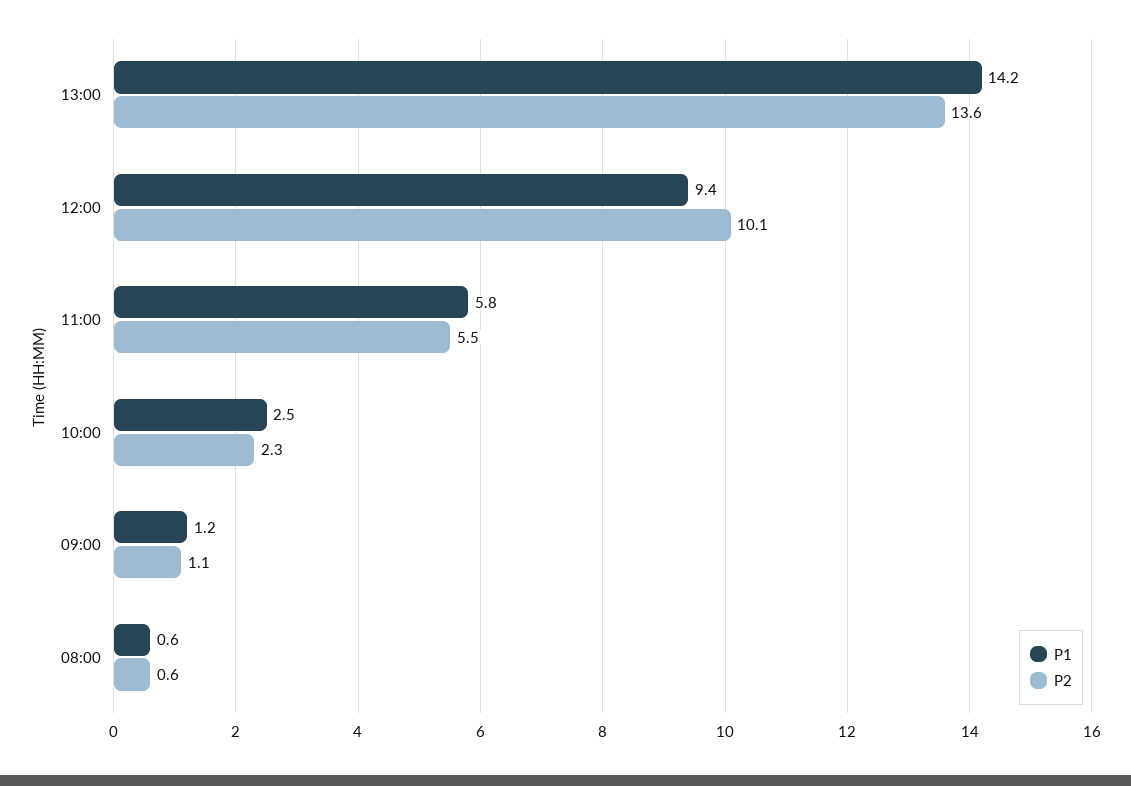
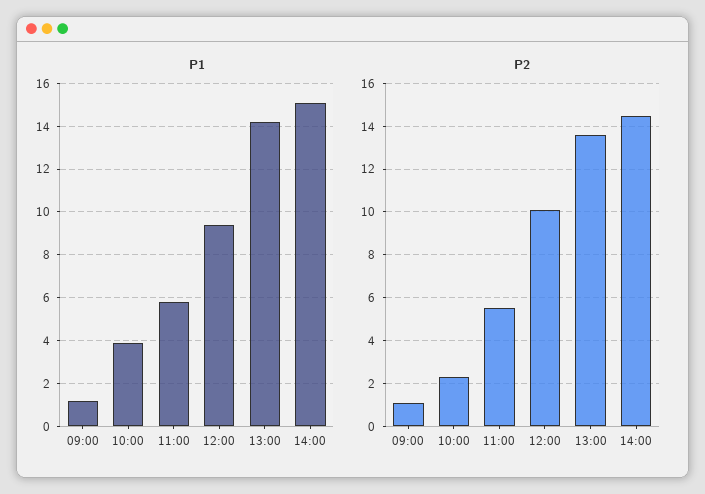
P1, 10:00: 2.5 -> 4
P1, 08:00: 0.6 -> none
P2, 08:00: 0.6 -> none
P1, 14:00: none -> 15
P2, 14:00: none -> 14.5

